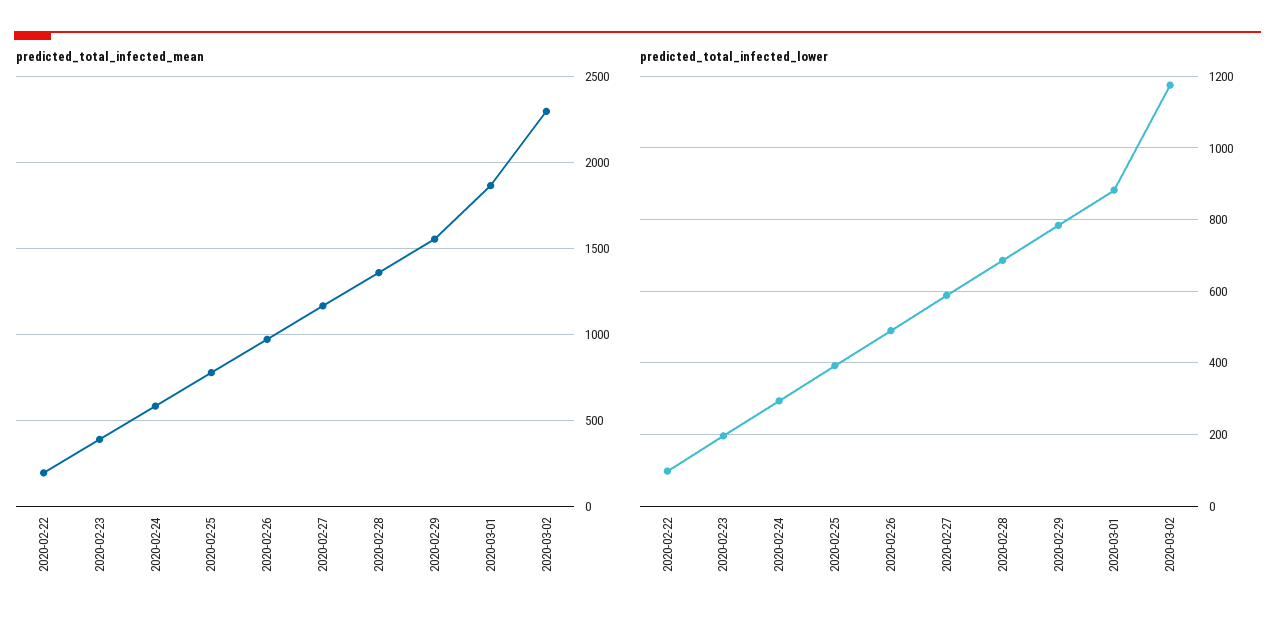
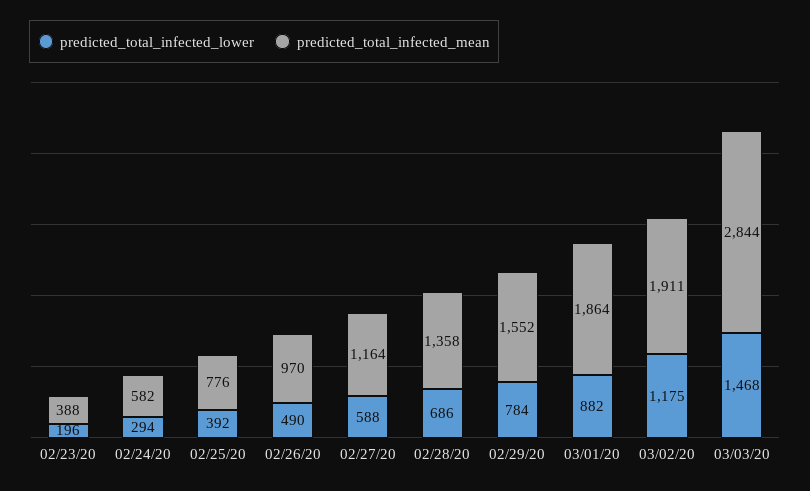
predicted_total_infected_mean, 2020-02-22: 200 -> none
predicted_total_infected_mean, 2020-03-02: 2300 -> 1911
predicted_total_infected_lower, 2020-02-22: 100 -> none
predicted_total_infected_lower, 03/03/20: none -> 1468
predicted_total_infected_mean, 03/03/20: none -> 2844

